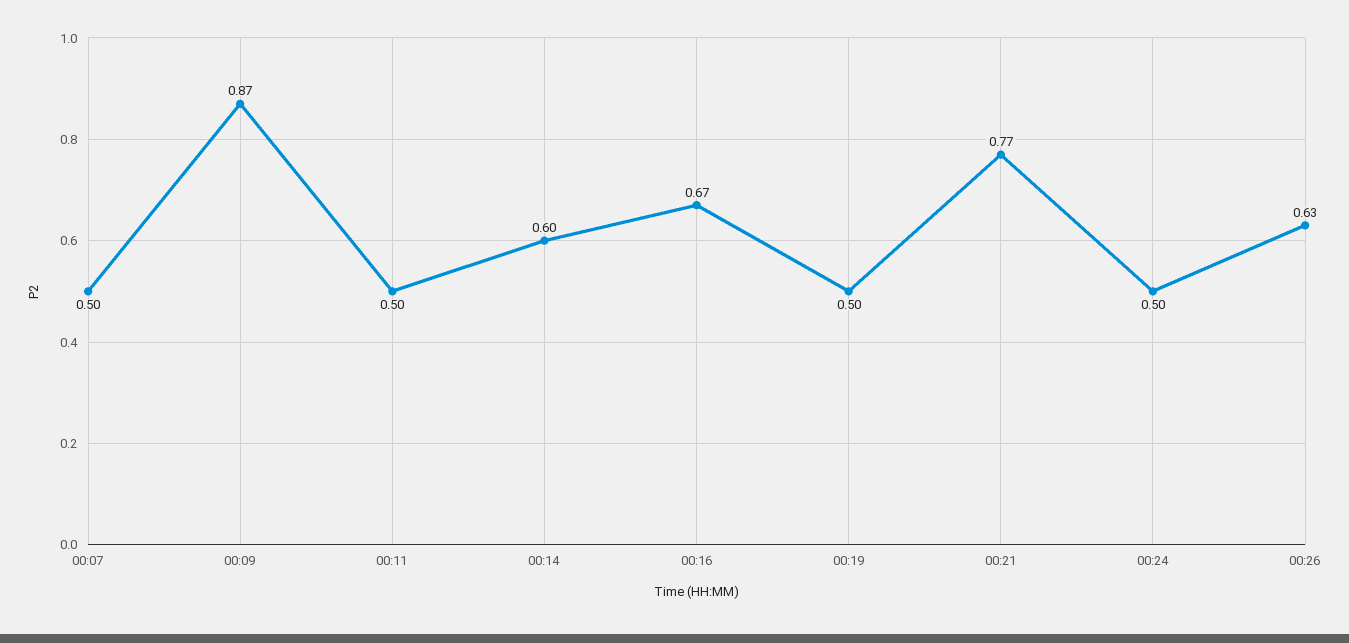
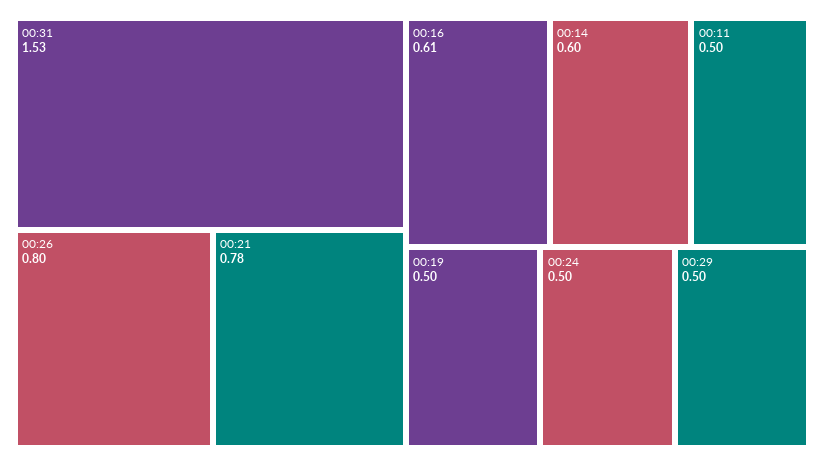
00:07: 0.5 -> none
00:09: 0.87 -> none
00:16: 0.67 -> 0.61
00:21: 0.77 -> 0.78
00:26: 0.63 -> 0.8
00:31: none -> 1.53
00:29: none -> 0.5

